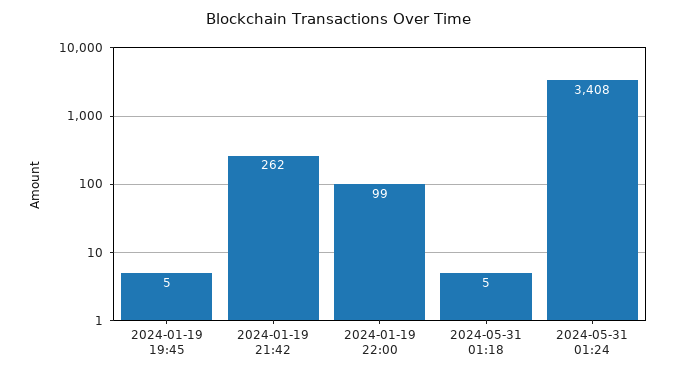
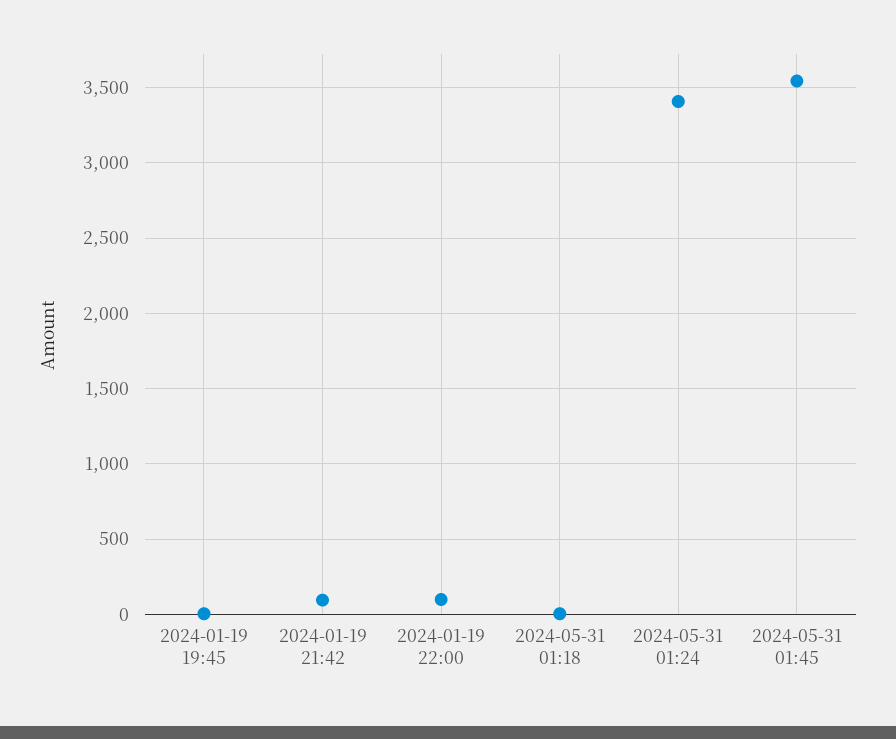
2024-01-19 21:42: 262 -> 100
2024-05-31 01:45: none -> 3550

